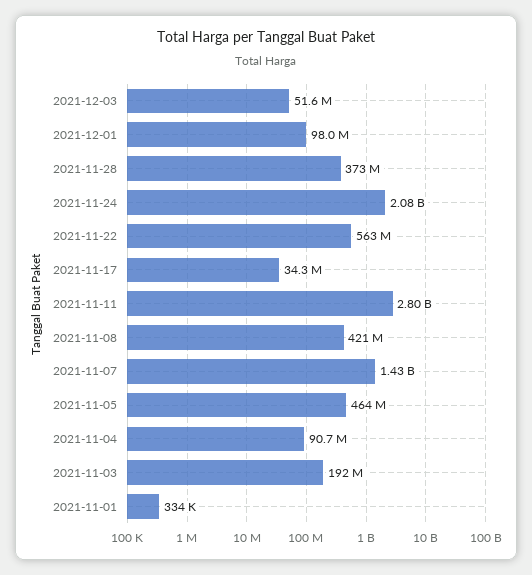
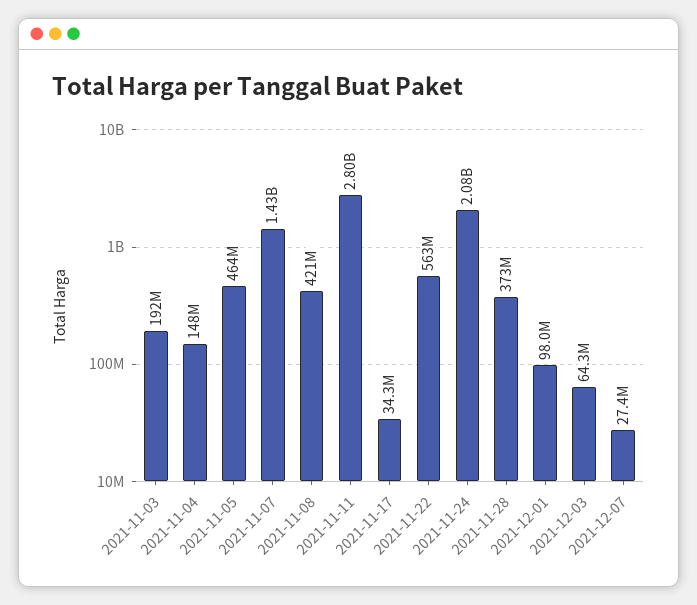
2021-12-03: 51600000 -> 64300000
2021-11-04: 90700000 -> 148000000
2021-11-01: 334000 -> none
2021-12-07: none -> 27400000

